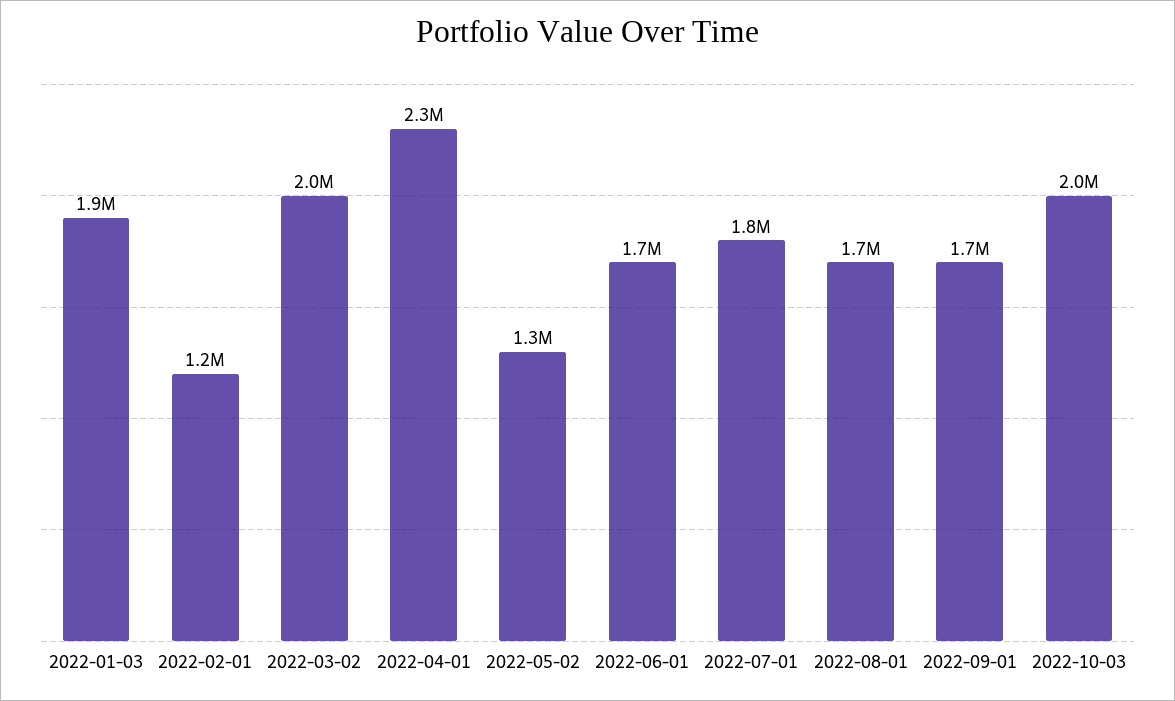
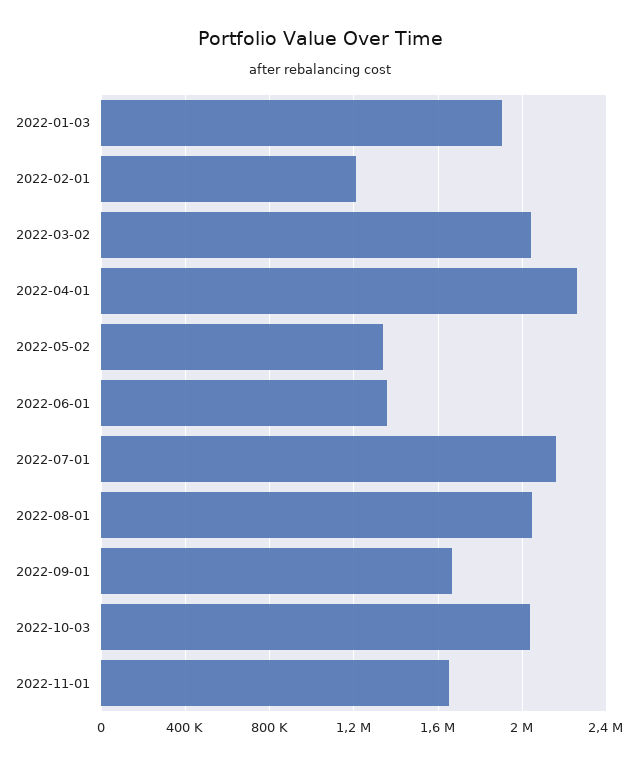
2022-06-01: 1700000 -> 1350000
2022-07-01: 1800000 -> 2150000
2022-08-01: 1700000 -> 2050000
2022-11-01: none -> 1650000

